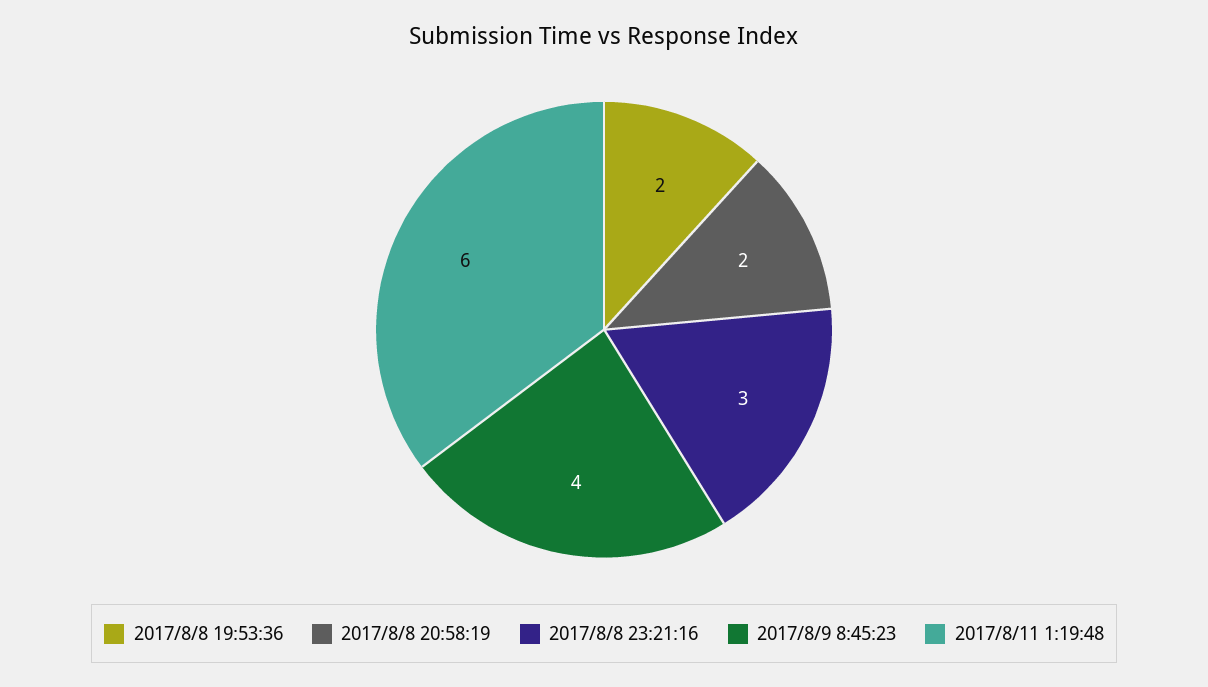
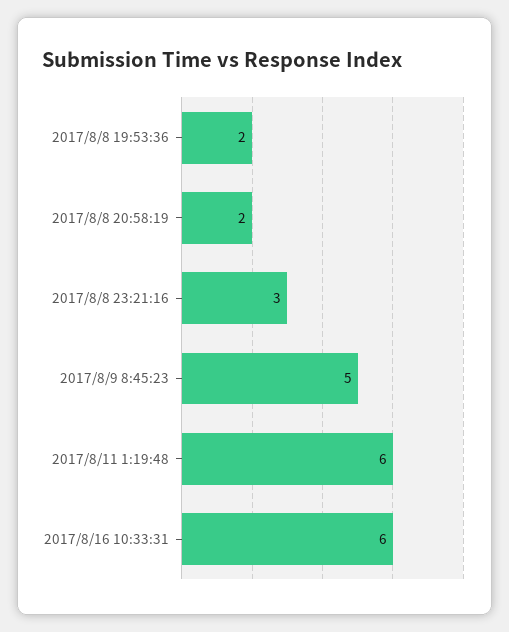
2017/8/9 8:45:23: 4 -> 5
2017/8/16 10:33:31: none -> 6

